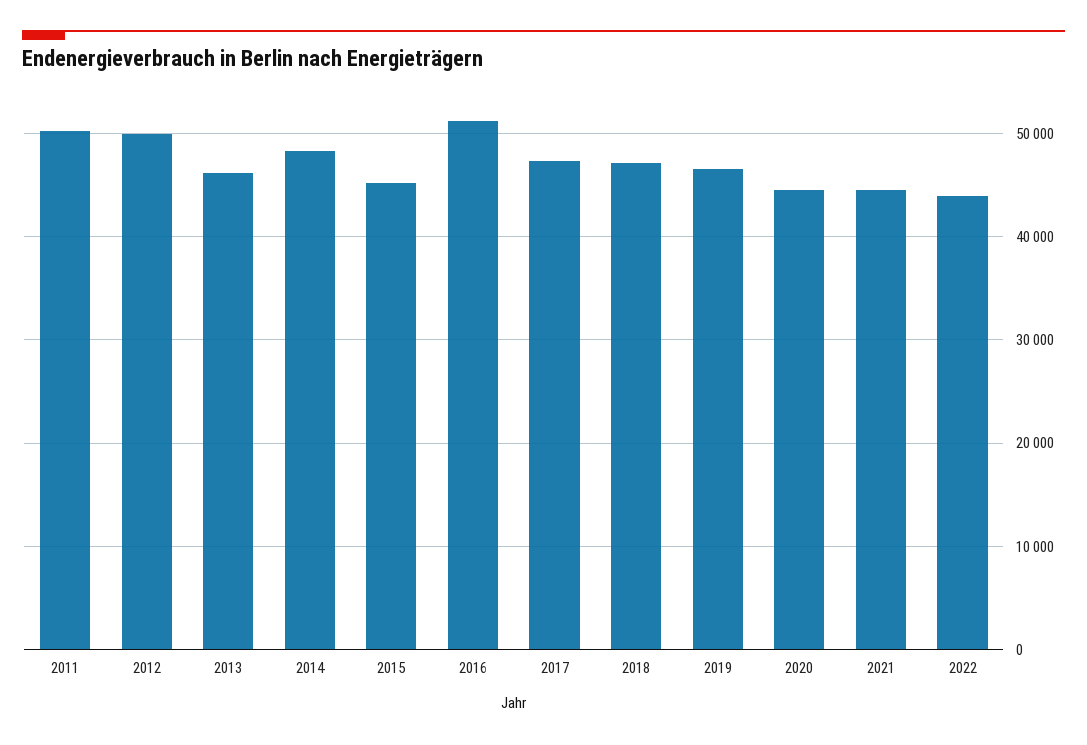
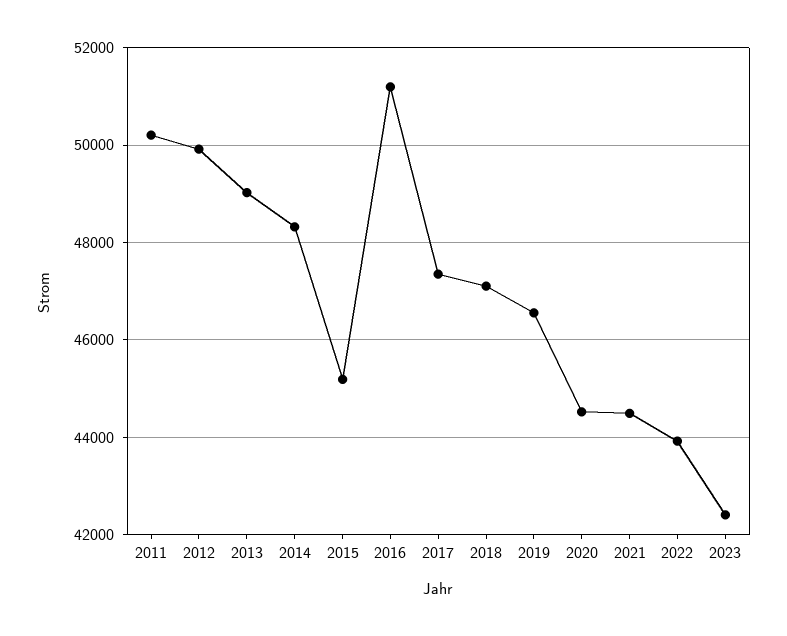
2013: 46000 -> 49000
2023: none -> 42400

